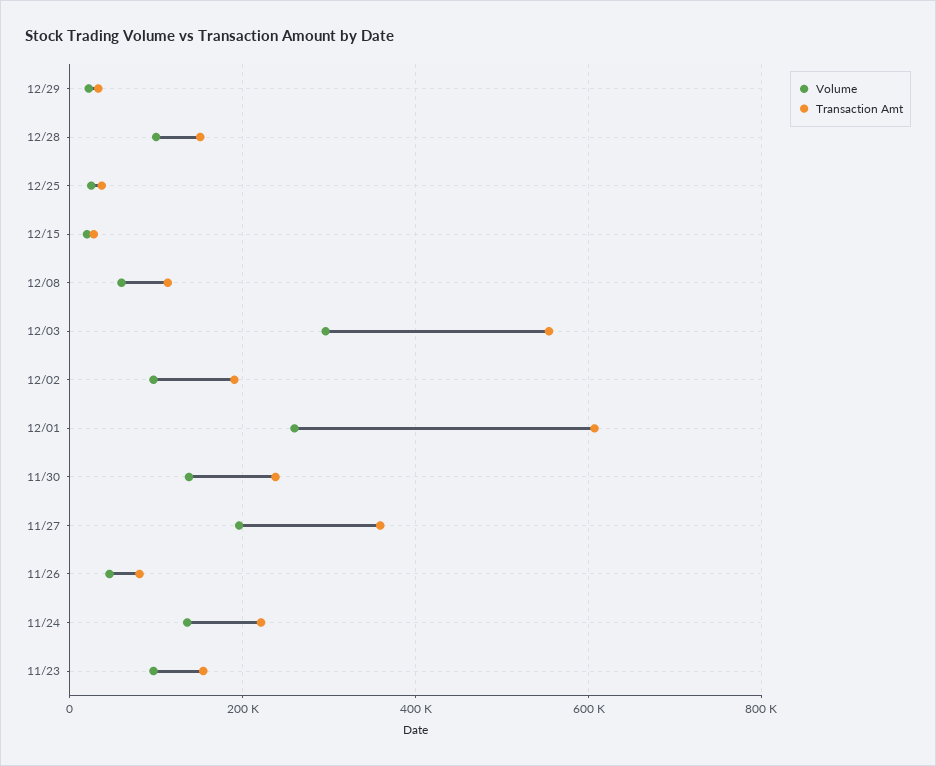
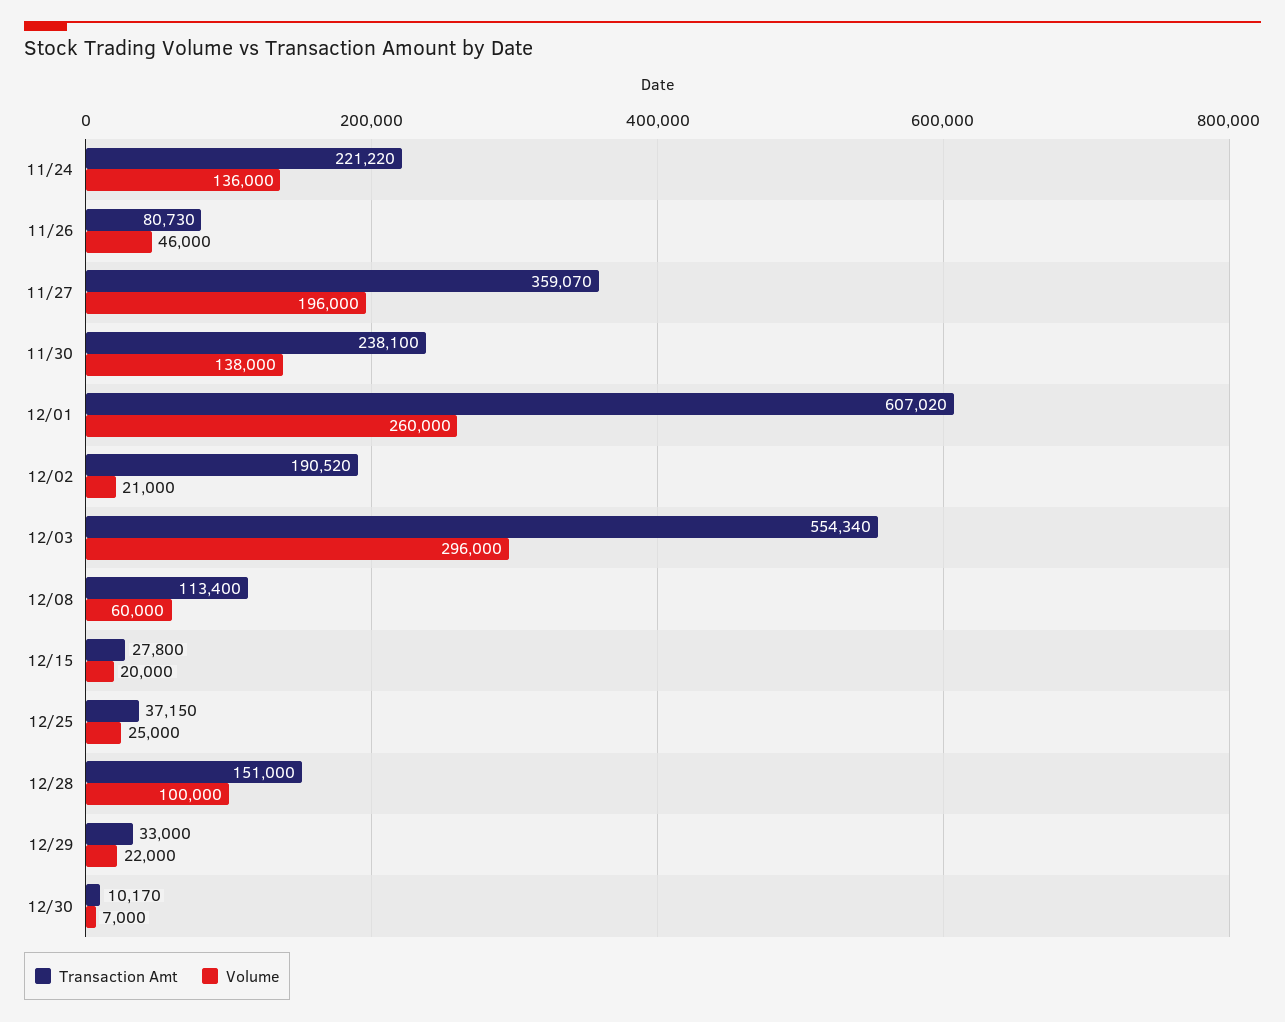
Volume, 12/02: 100000 -> 21000
Volume, 11/23: 100000 -> none
Transaction Amt, 11/23: 160000 -> none
Transaction Amt, 12/30: none -> 10170
Volume, 12/30: none -> 7000

